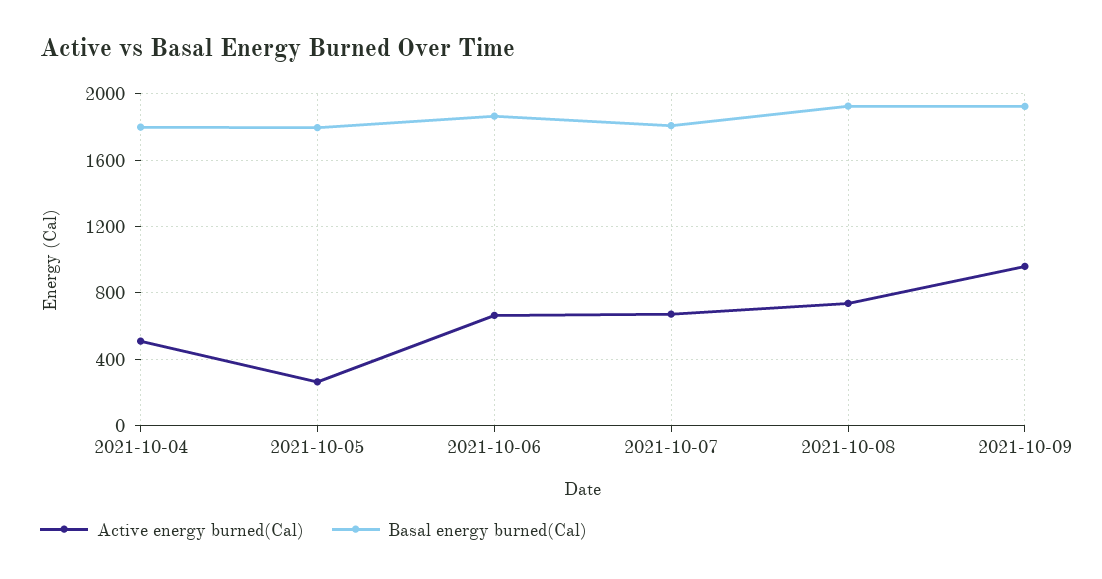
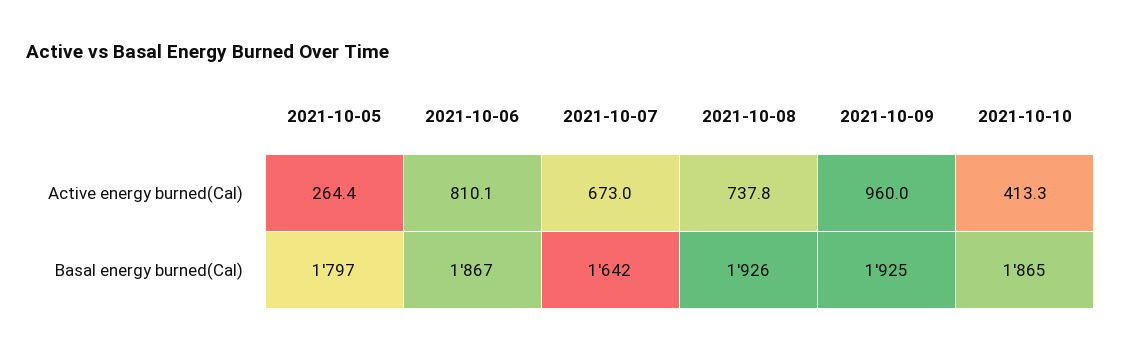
Active energy burned(Cal), 2021-10-04: 500 -> none
Basal energy burned(Cal), 2021-10-04: 1800 -> none
Active energy burned(Cal), 2021-10-06: 650 -> 810.1
Basal energy burned(Cal), 2021-10-07: 1800 -> 1642
Active energy burned(Cal), 2021-10-10: none -> 413.3
Basal energy burned(Cal), 2021-10-10: none -> 1865

